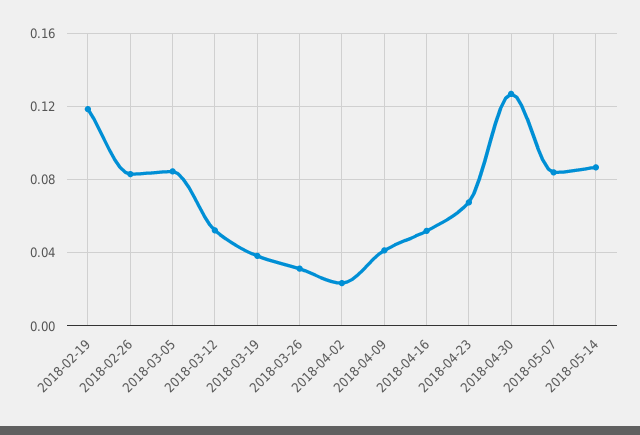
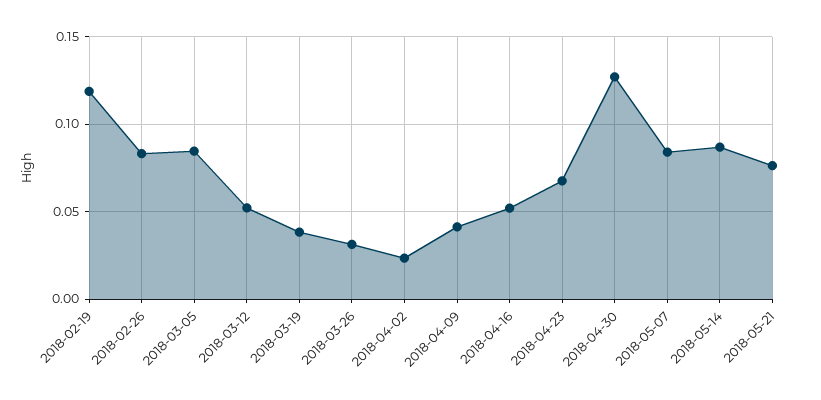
2018-05-21: none -> 0.075

